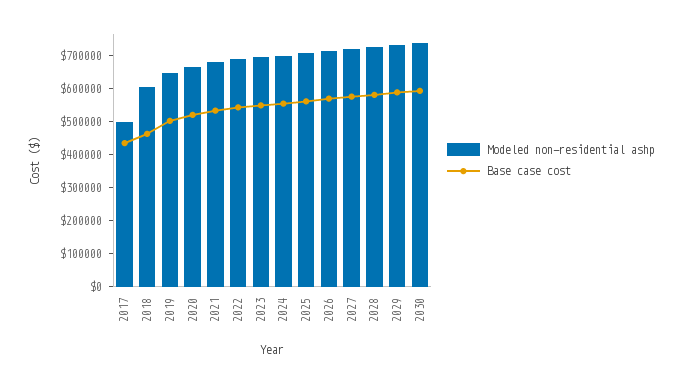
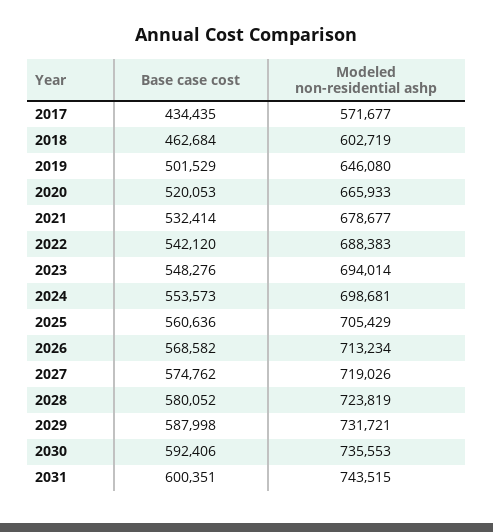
Modeled non-residential ashp, 2017: 500000 -> 571677
Base case cost, 2031: none -> 600351
Modeled non-residential ashp, 2031: none -> 743515

